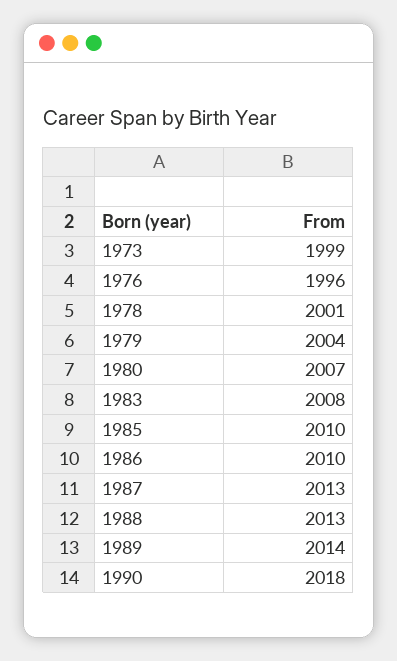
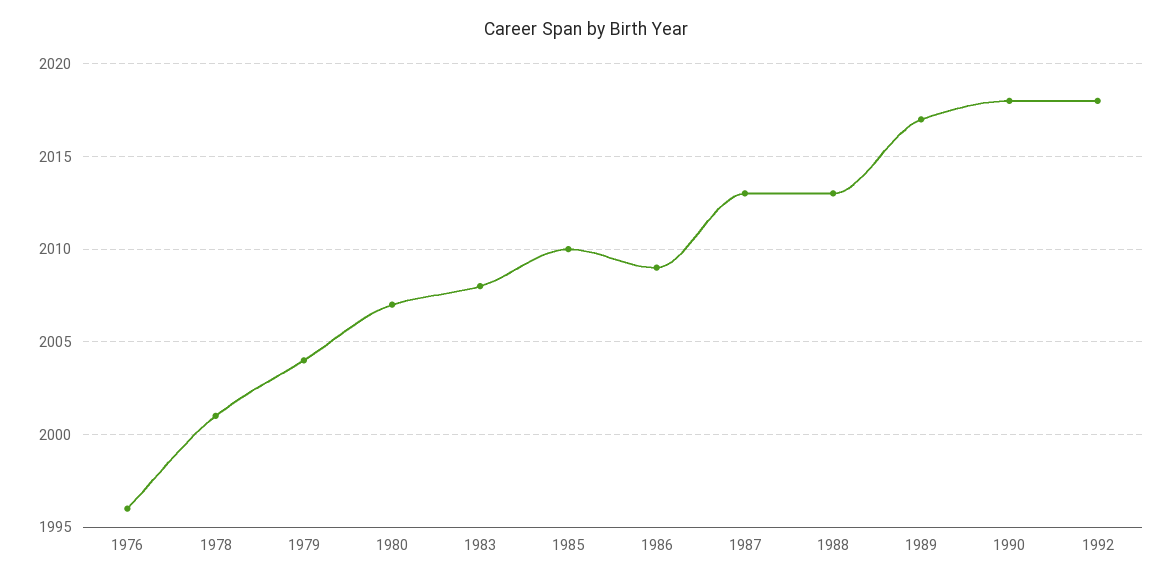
1973: 1999 -> none
1986: 2010 -> 2009
1989: 2014 -> 2017
1992: none -> 2018

